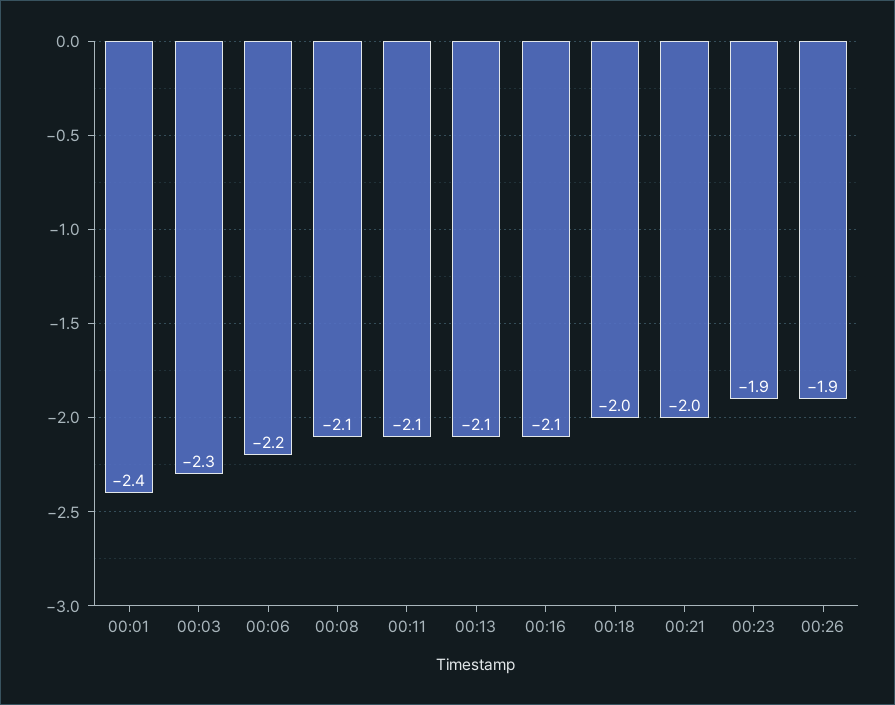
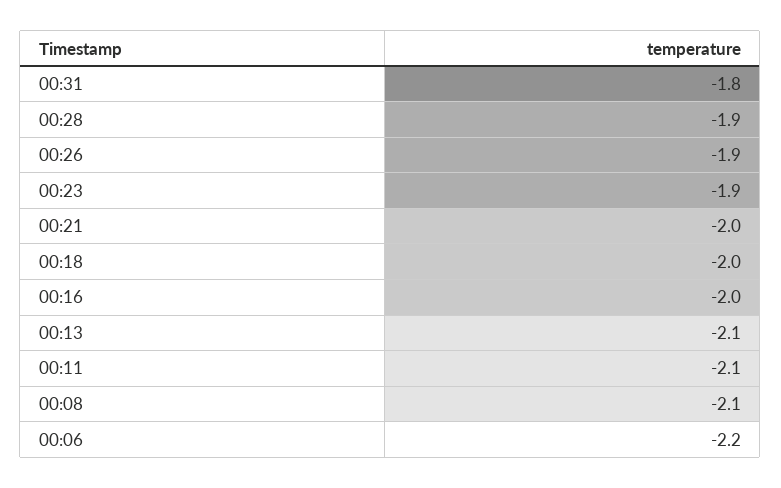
00:01: -2.4 -> none
00:03: -2.3 -> none
00:16: -2.1 -> -2
00:31: none -> -1.8
00:28: none -> -1.9

